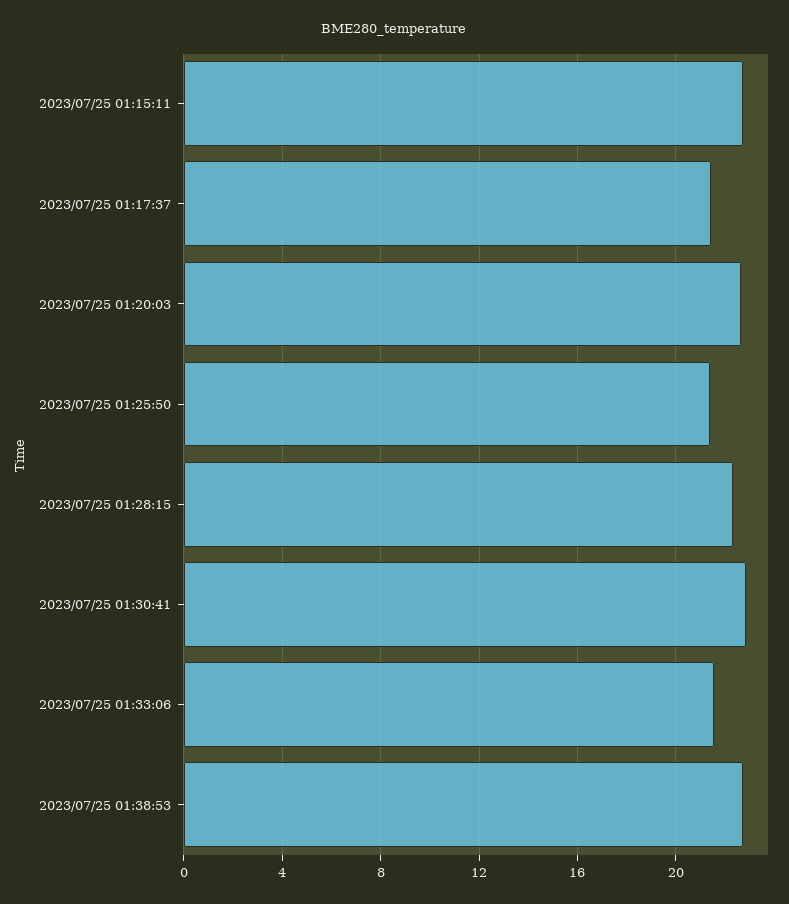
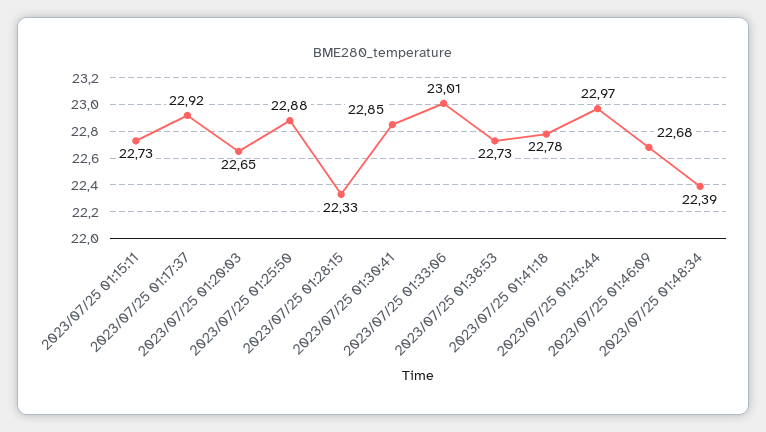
2023/07/25 01:17:37: 21.5 -> 22.92
2023/07/25 01:25:50: 21.5 -> 22.88
2023/07/25 01:33:06: 21.5 -> 23.01
2023/07/25 01:41:18: none -> 22.78
2023/07/25 01:43:44: none -> 22.97
2023/07/25 01:46:09: none -> 22.68
2023/07/25 01:48:34: none -> 22.39

